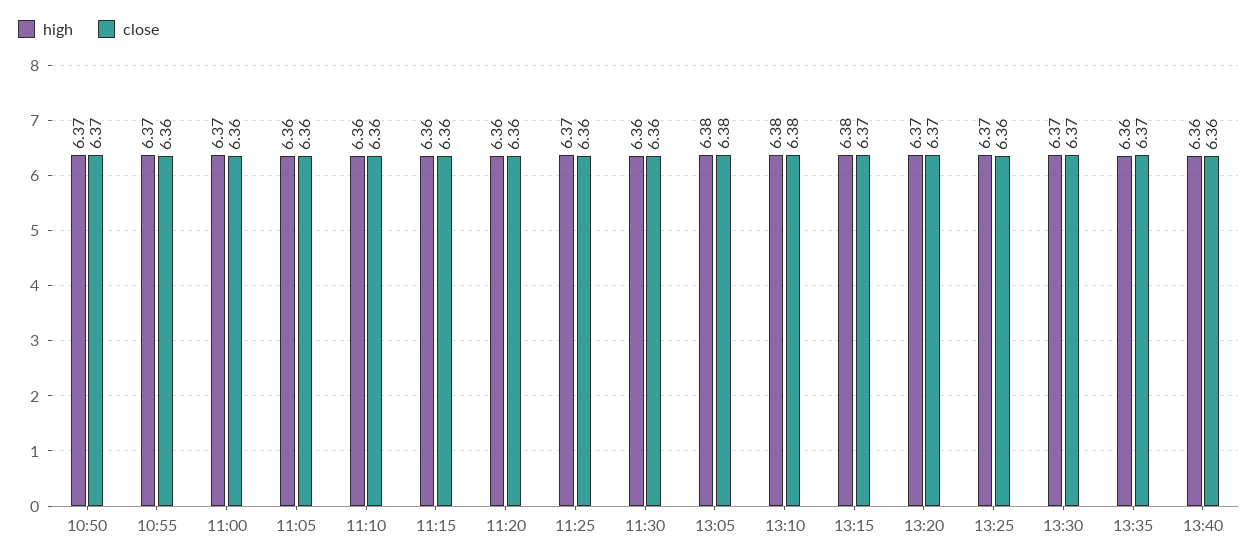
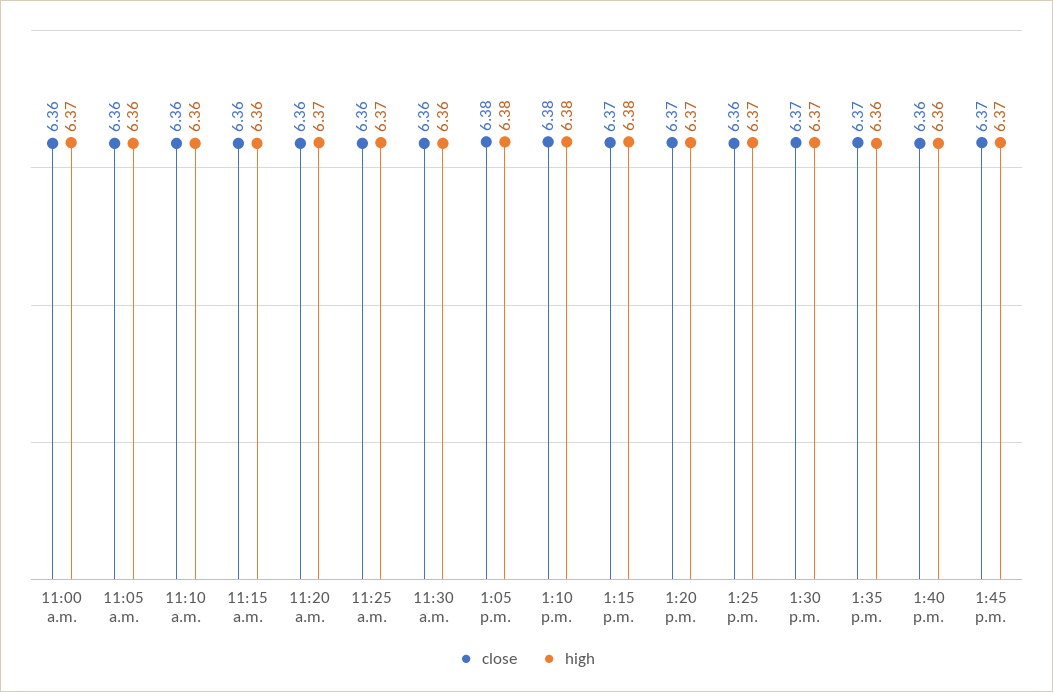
high, 10:50: 6.37 -> none
close, 10:50: 6.37 -> none
high, 10:55: 6.37 -> none
close, 10:55: 6.36 -> none
high, 11:20: 6.36 -> 6.37
close, 1:45 p.m.: none -> 6.37
high, 1:45 p.m.: none -> 6.37

